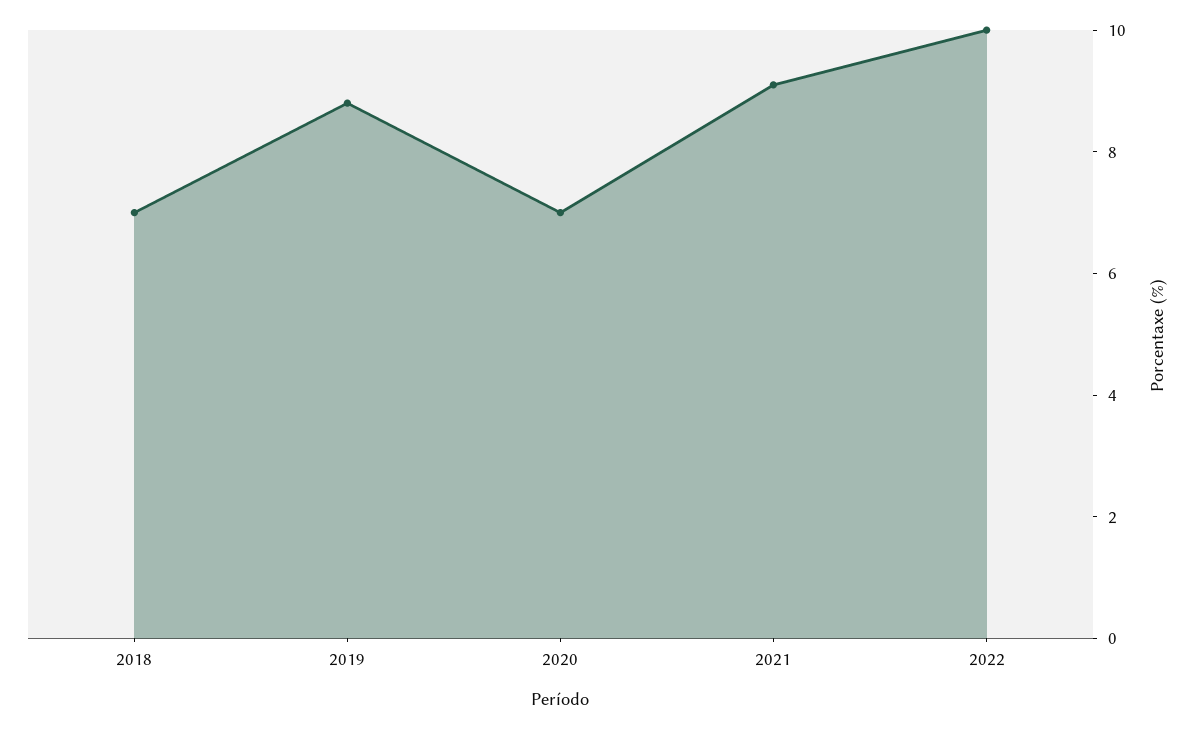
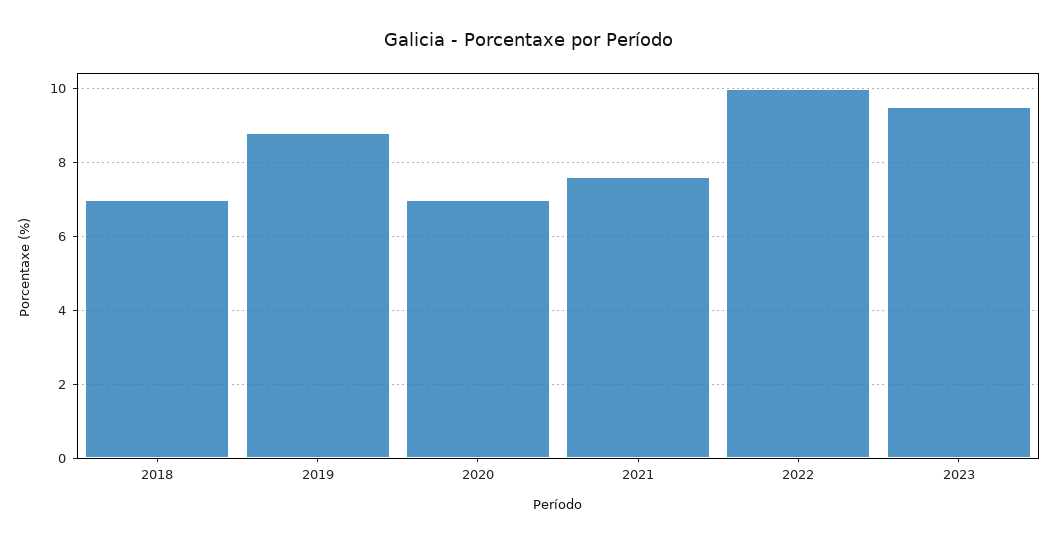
2021: 9 -> 7.5
2023: none -> 9.5

